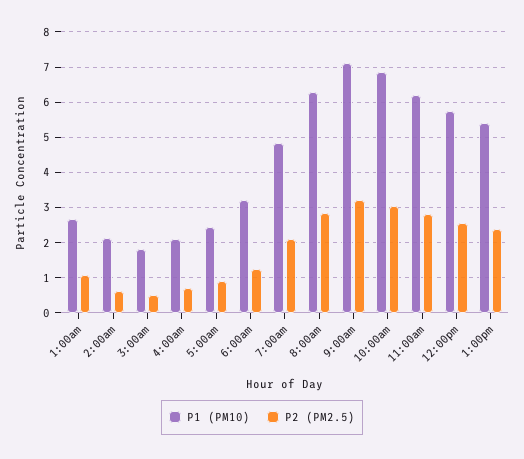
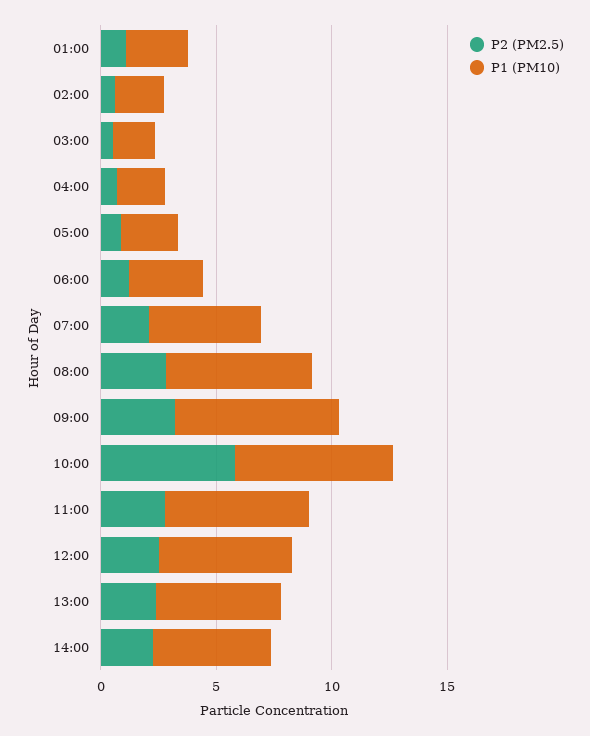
P2 (PM2.5), 10:00am: 3 -> 6
P2 (PM2.5), 14:00: none -> 2
P1 (PM10), 14:00: none -> 5

